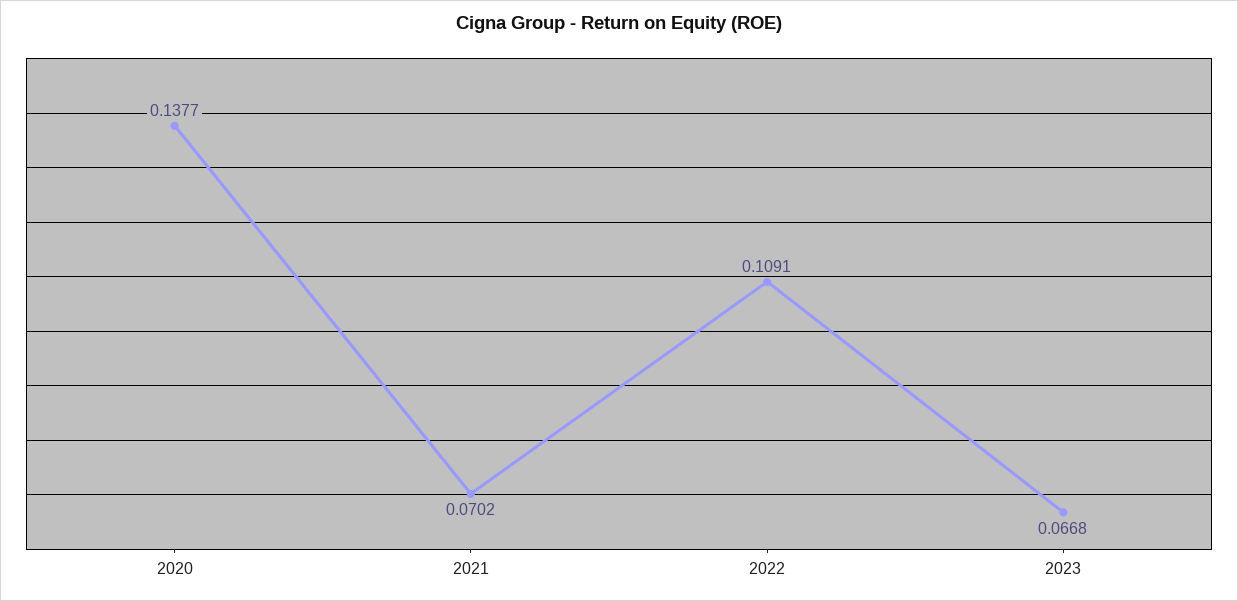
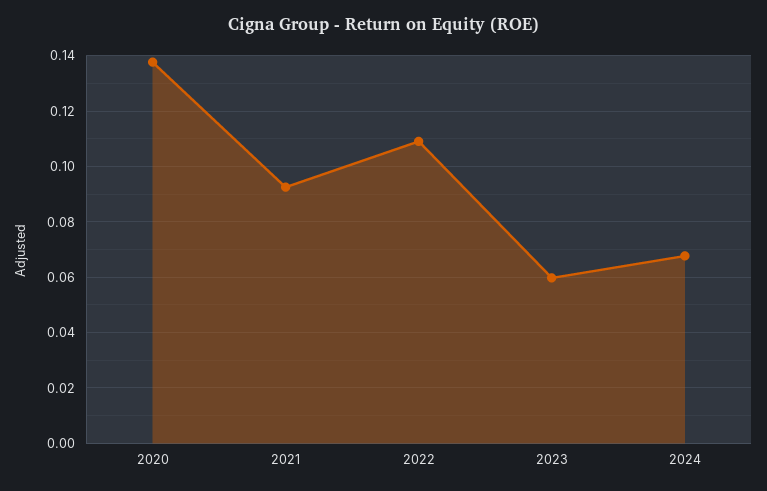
2021: 0.0702 -> 0.0925
2023: 0.0668 -> 0.06
2024: none -> 0.0675

